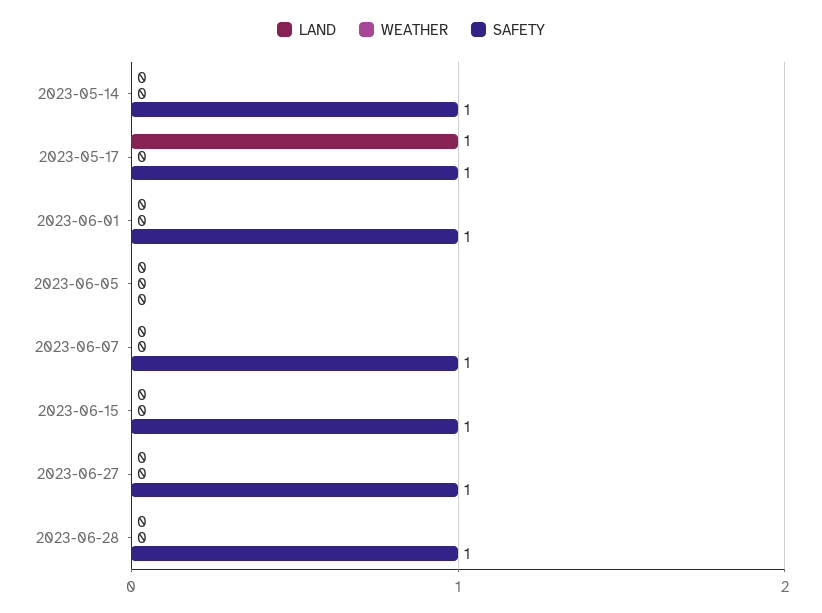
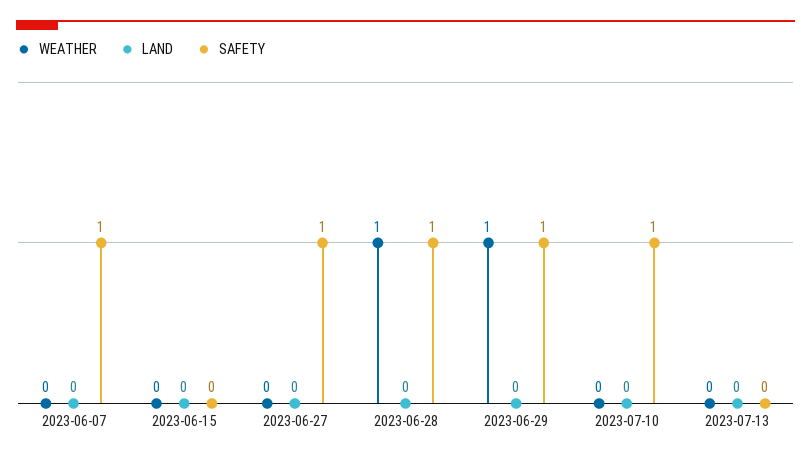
LAND, 2023-05-14: 0 -> none
WEATHER, 2023-05-14: 0 -> none
SAFETY, 2023-05-14: 1 -> none
LAND, 2023-05-17: 1 -> none
WEATHER, 2023-05-17: 0 -> none
SAFETY, 2023-05-17: 1 -> none
LAND, 2023-06-01: 0 -> none
WEATHER, 2023-06-01: 0 -> none
SAFETY, 2023-06-01: 1 -> none
LAND, 2023-06-05: 0 -> none
WEATHER, 2023-06-05: 0 -> none
SAFETY, 2023-06-05: 0 -> none
SAFETY, 2023-06-15: 1 -> 0
WEATHER, 2023-06-28: 0 -> 1
WEATHER, 2023-06-29: none -> 1
LAND, 2023-06-29: none -> 0
SAFETY, 2023-06-29: none -> 1
WEATHER, 2023-07-10: none -> 0
LAND, 2023-07-10: none -> 0
SAFETY, 2023-07-10: none -> 1
WEATHER, 2023-07-13: none -> 0
LAND, 2023-07-13: none -> 0
SAFETY, 2023-07-13: none -> 0

